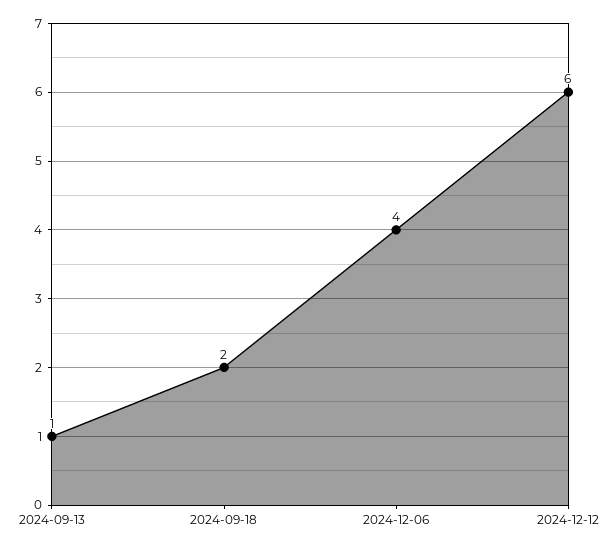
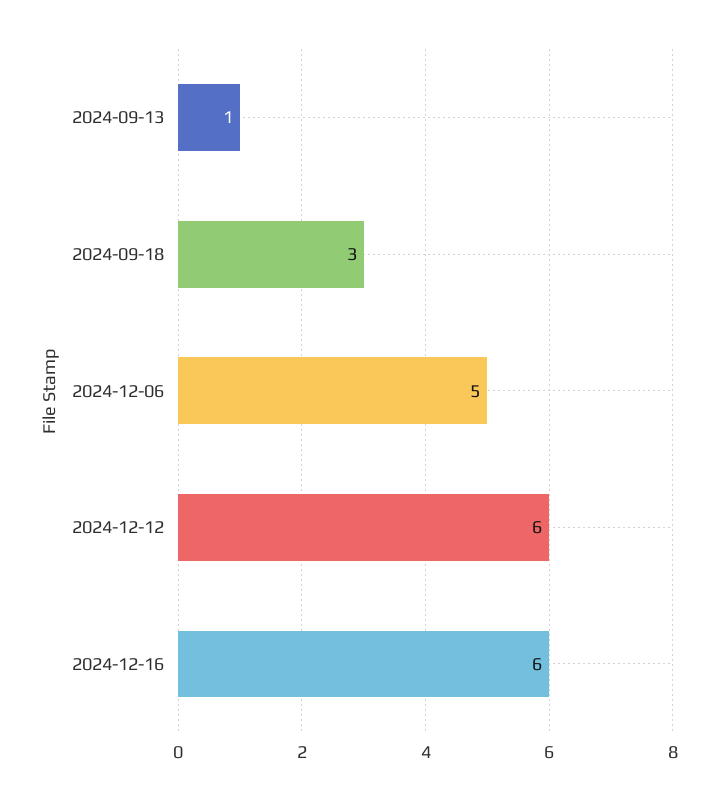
2024-09-18: 2 -> 3
2024-12-06: 4 -> 5
2024-12-16: none -> 6

